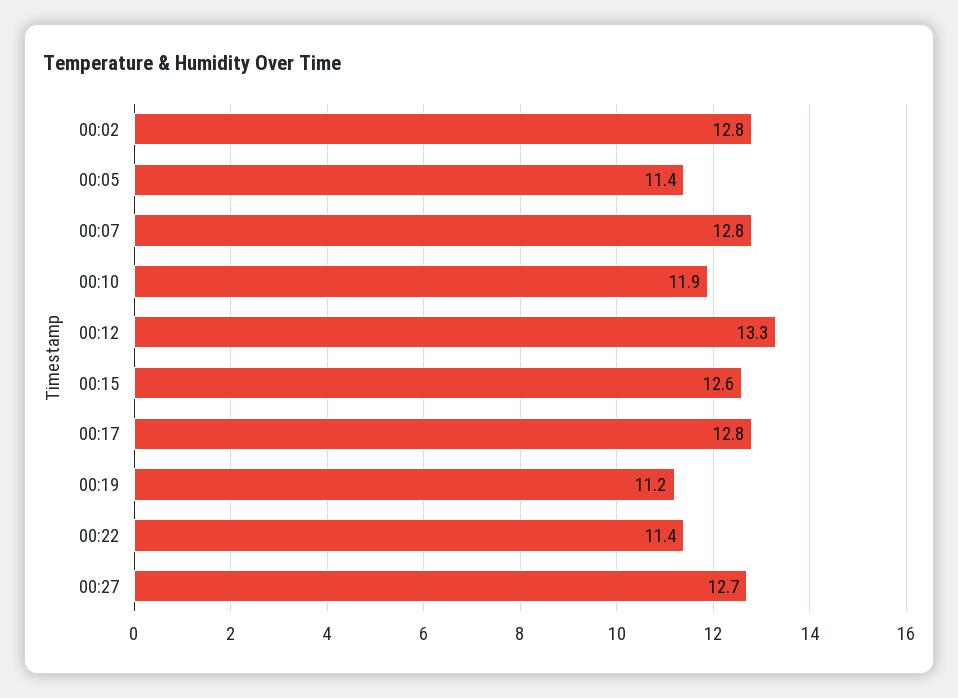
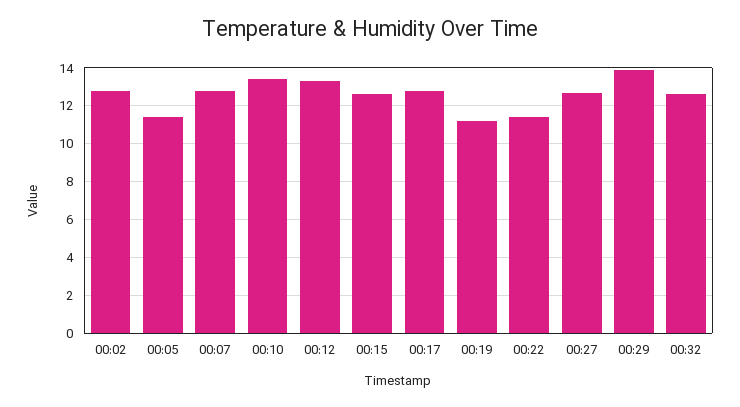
00:10: 11.9 -> 13.5
00:29: none -> 14
00:32: none -> 12.5

